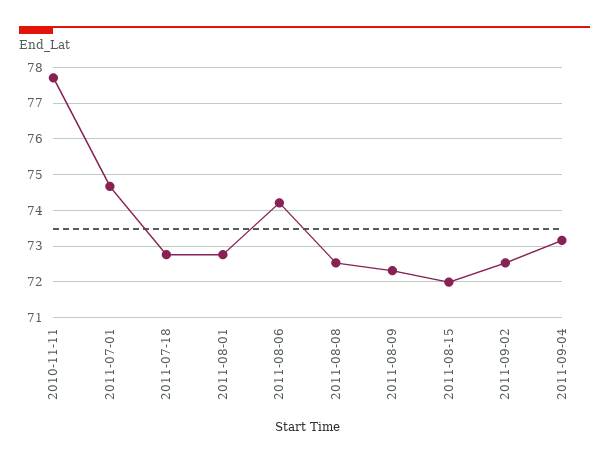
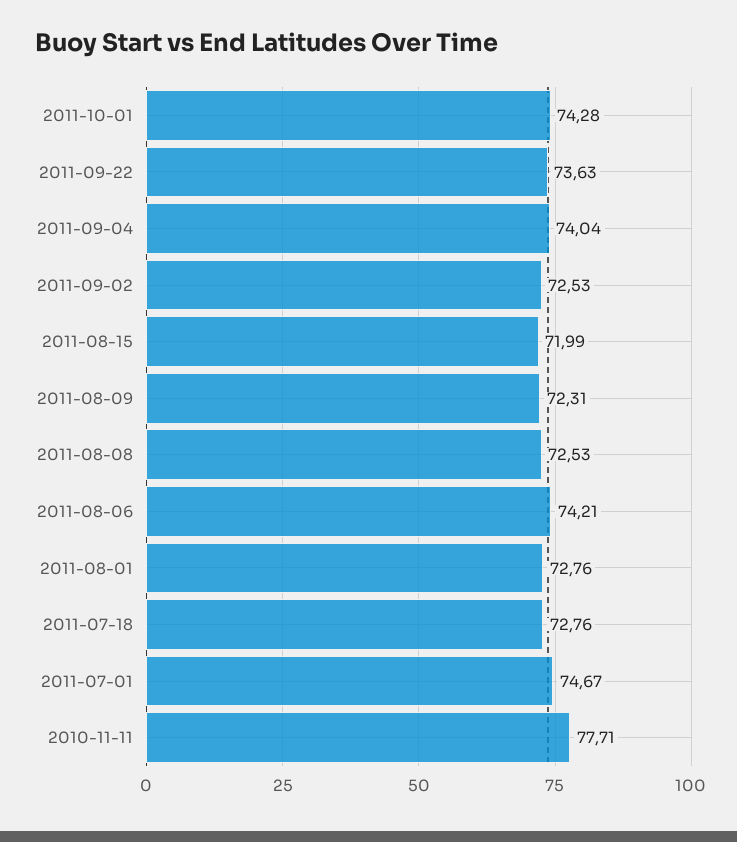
2011-09-04: 73.2 -> 74.04
2011-10-01: none -> 74.28
2011-09-22: none -> 73.63

